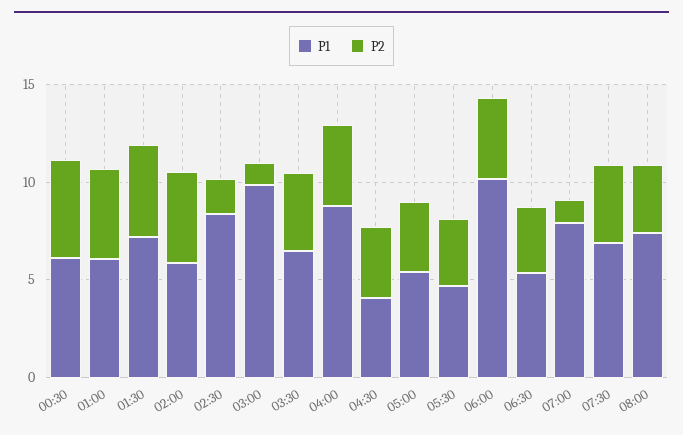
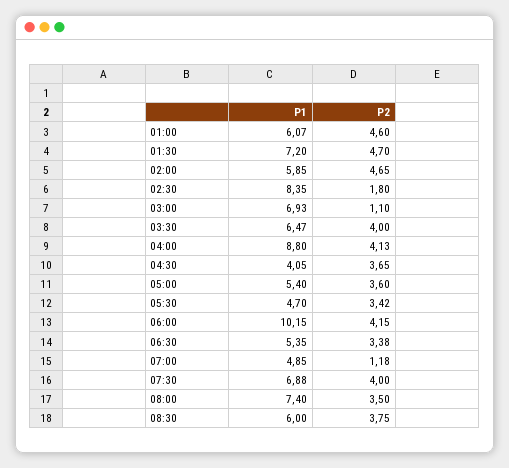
P1, 00:30: 6 -> none
P2, 00:30: 5 -> none
P1, 03:00: 10 -> 6.93
P1, 07:00: 8 -> 4.85
P1, 08:30: none -> 6
P2, 08:30: none -> 3.75

